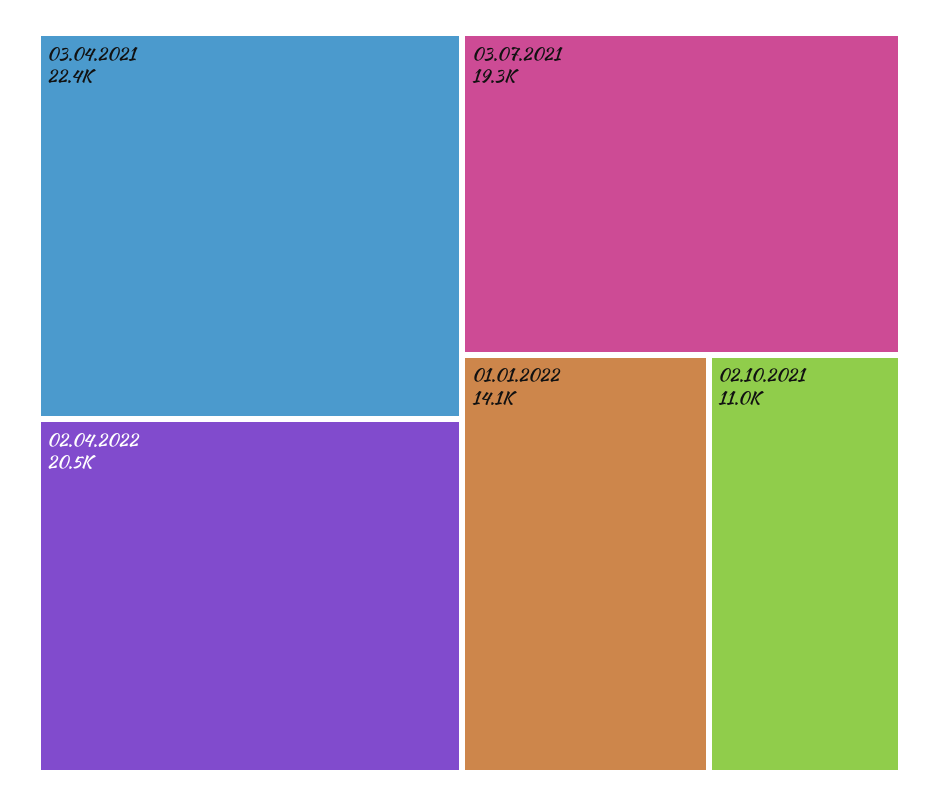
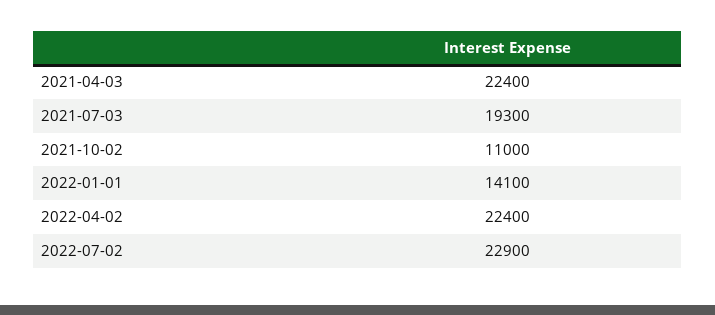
02.04.2022: 20500 -> 22400
2022-07-02: none -> 22900

